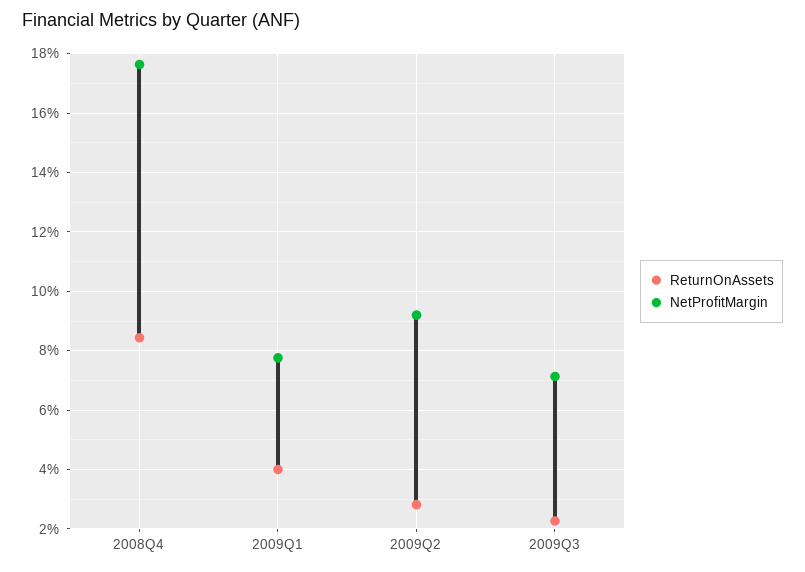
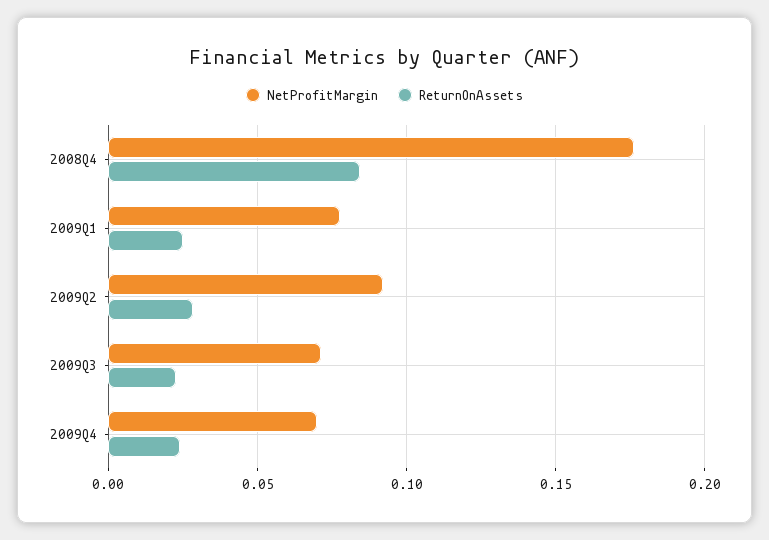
ReturnOnAssets, 2009Q1: 0.04 -> 0.025
NetProfitMargin, 2009Q4: none -> 0.07
ReturnOnAssets, 2009Q4: none -> 0.025

